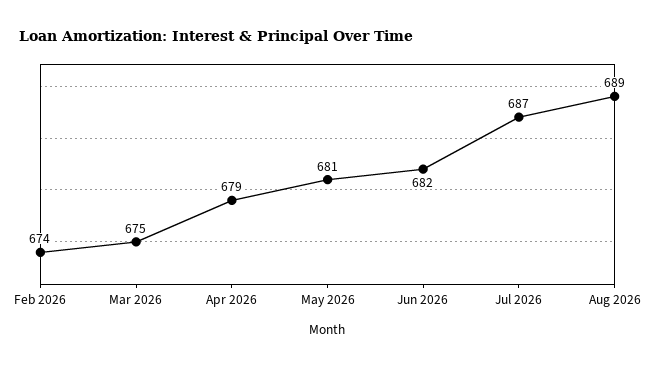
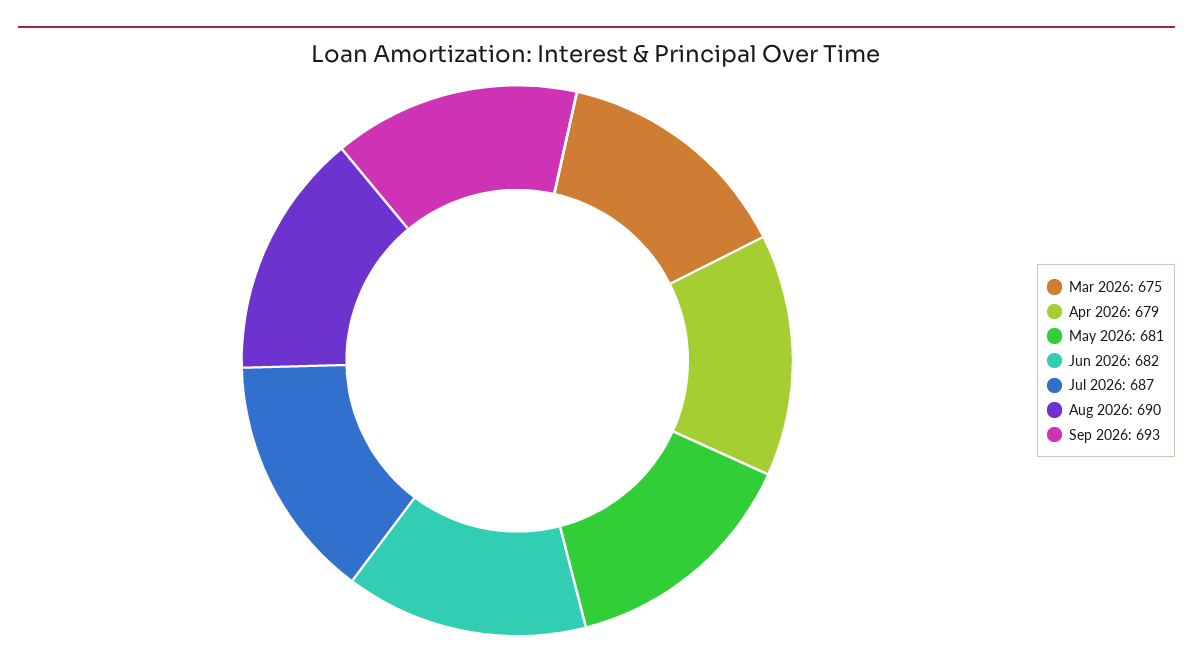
Feb 2026: 674 -> none
Aug 2026: 689 -> 690
Sep 2026: none -> 693

